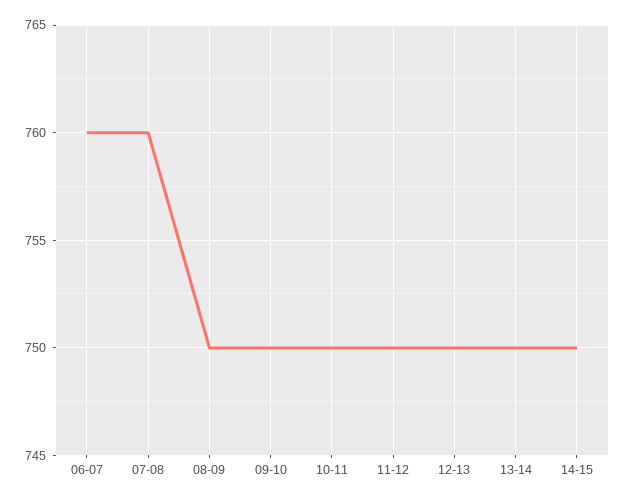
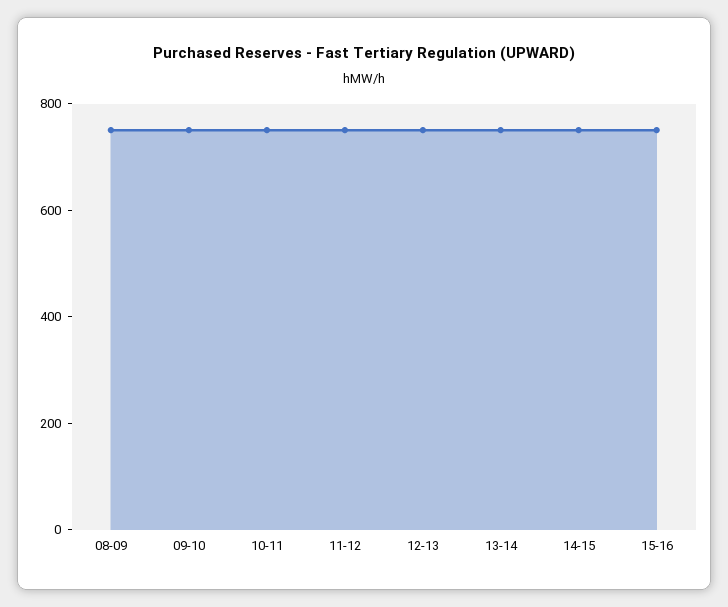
06-07: 760 -> none
07-08: 760 -> none
15-16: none -> 750

